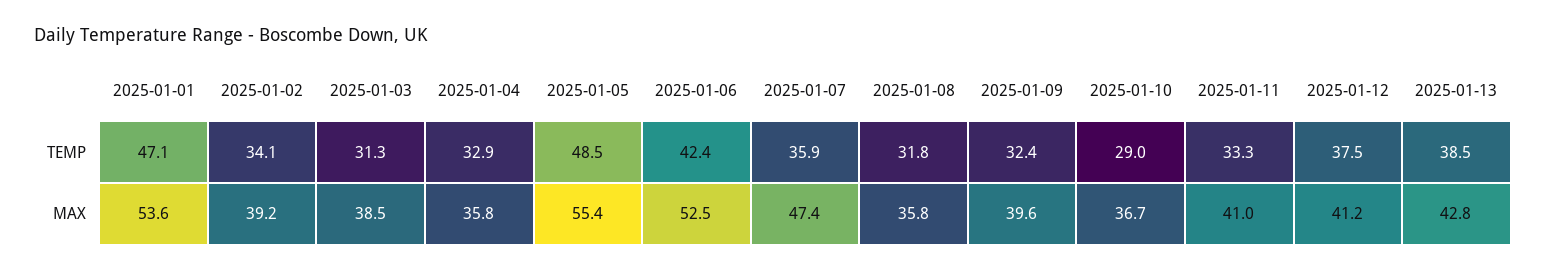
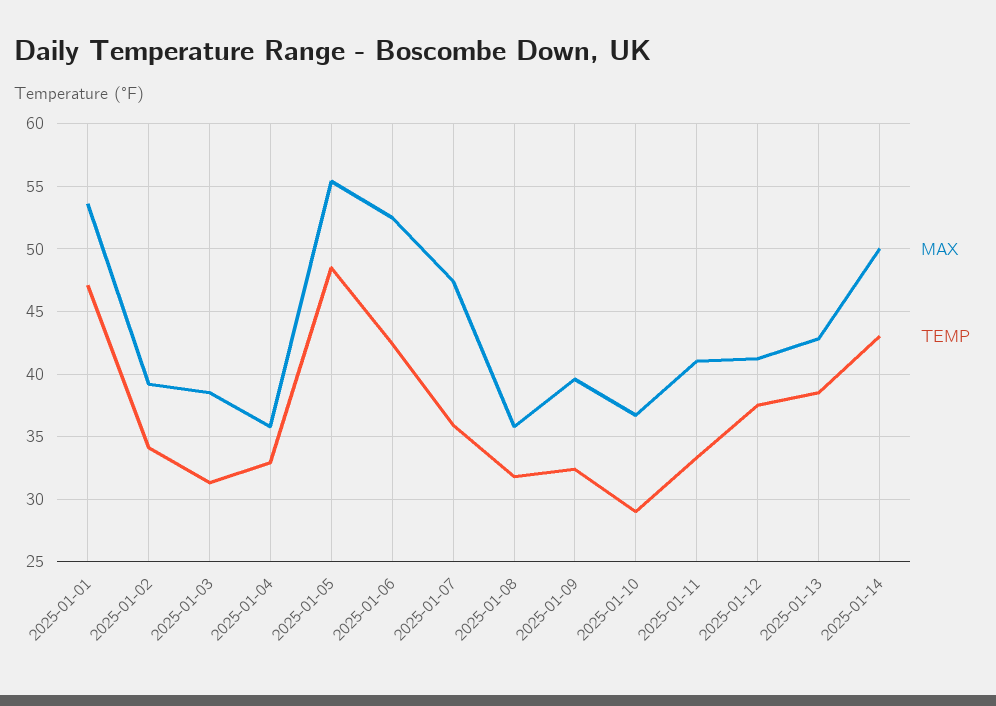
MAX, 2025-01-14: none -> 50
TEMP, 2025-01-14: none -> 43

